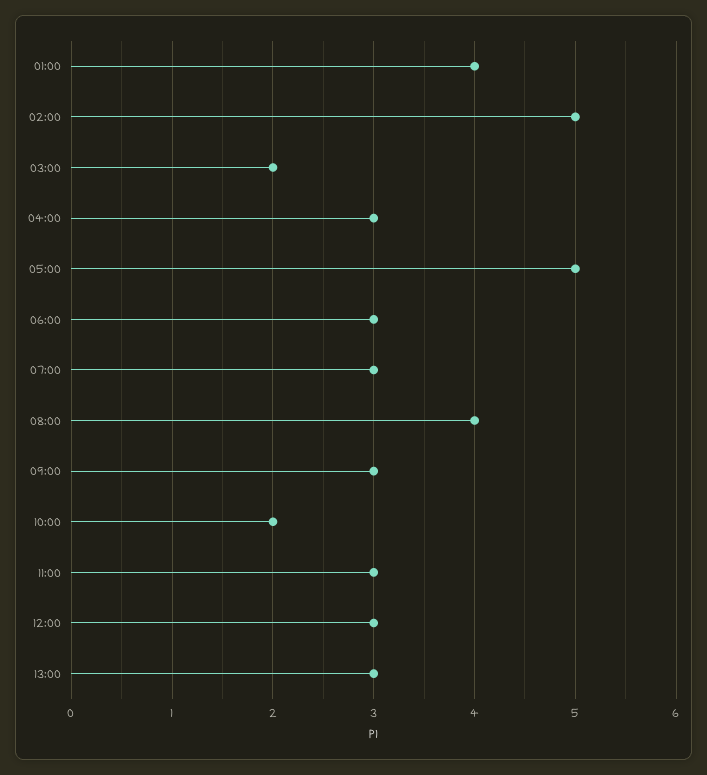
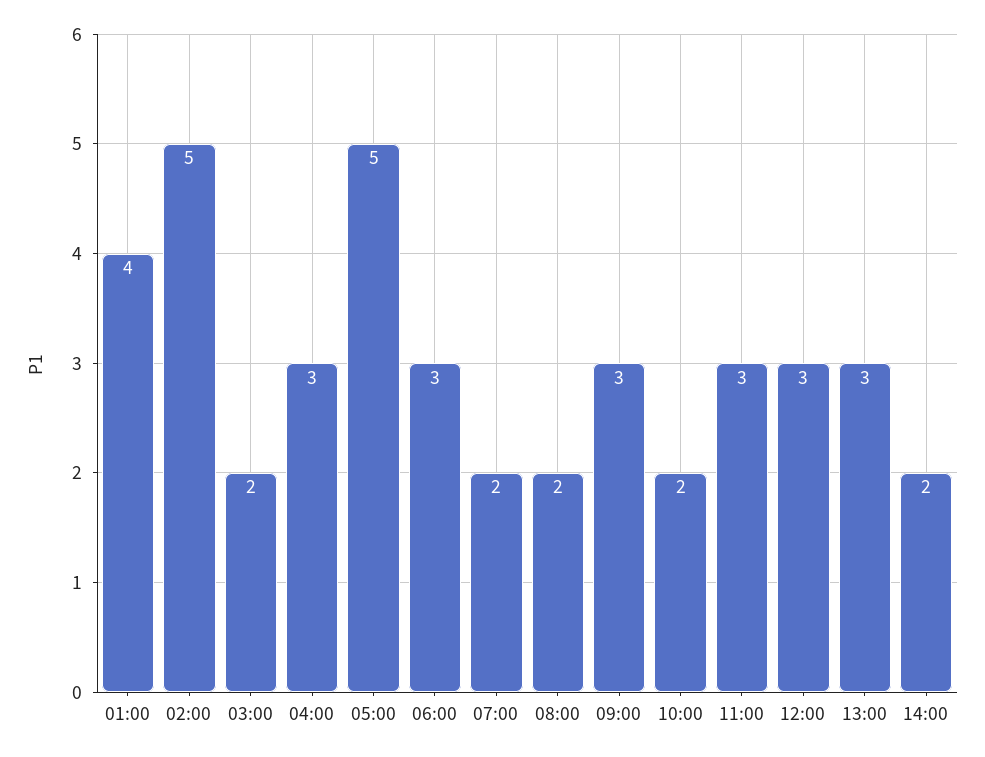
07:00: 3 -> 2
08:00: 4 -> 2
14:00: none -> 2

